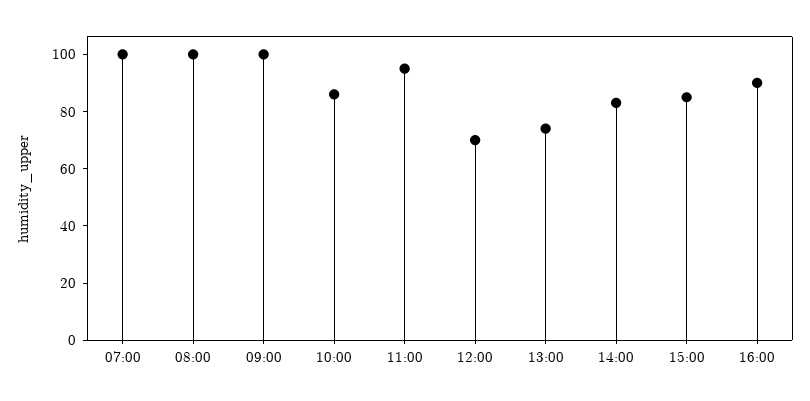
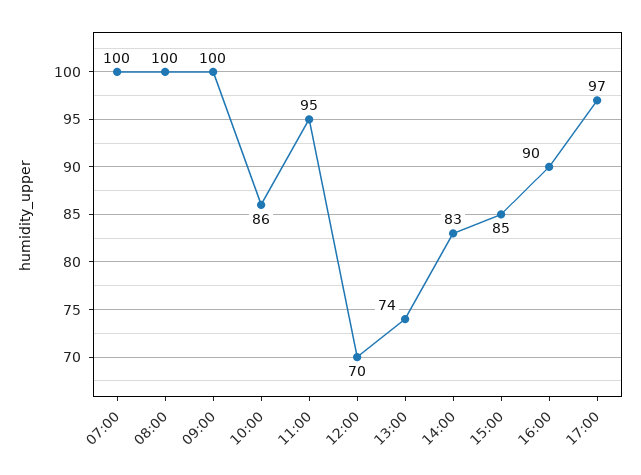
17:00: none -> 97

